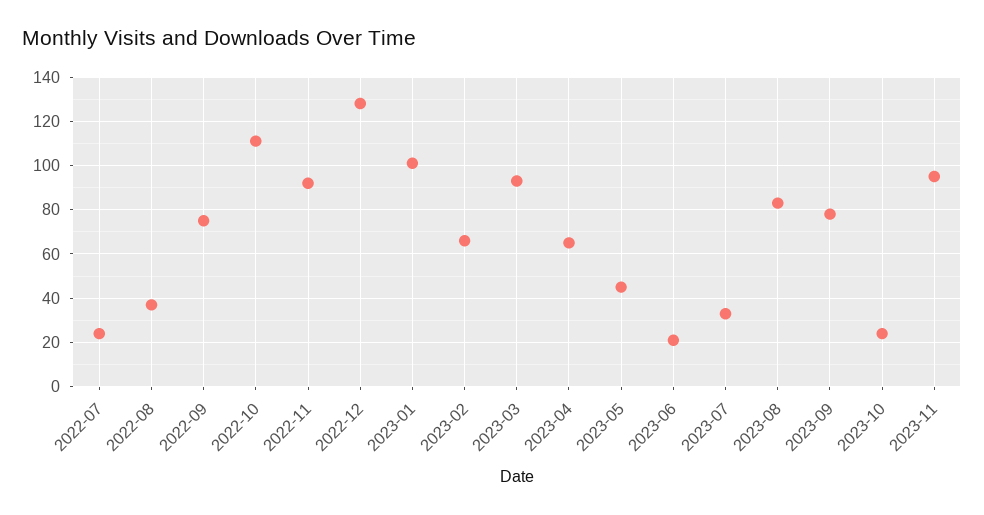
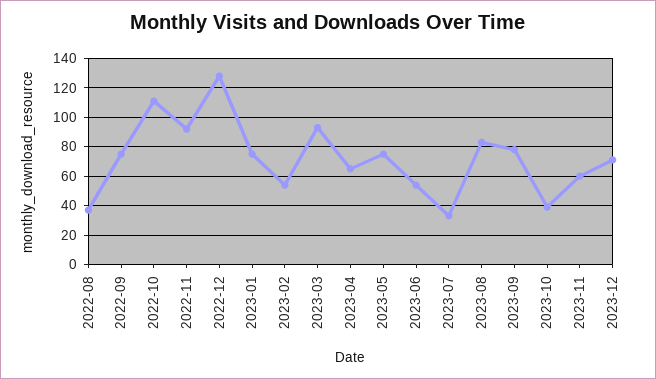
2022-07: 25 -> none
2023-01: 100 -> 75
2023-02: 65 -> 55
2023-05: 45 -> 75
2023-06: 20 -> 55
2023-10: 25 -> 40
2023-11: 95 -> 60
2023-12: none -> 70

